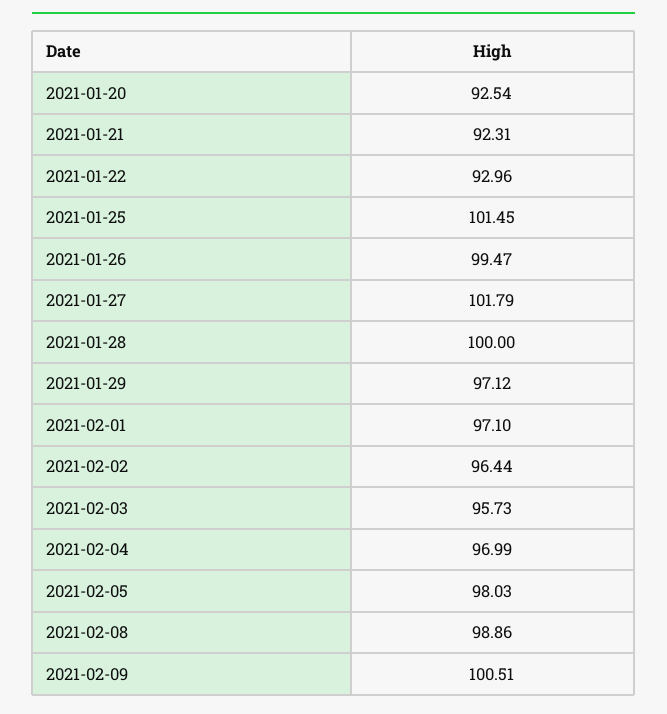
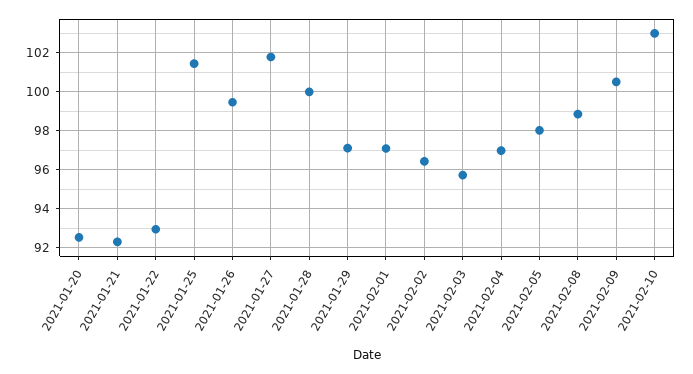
2021-02-10: none -> 103

